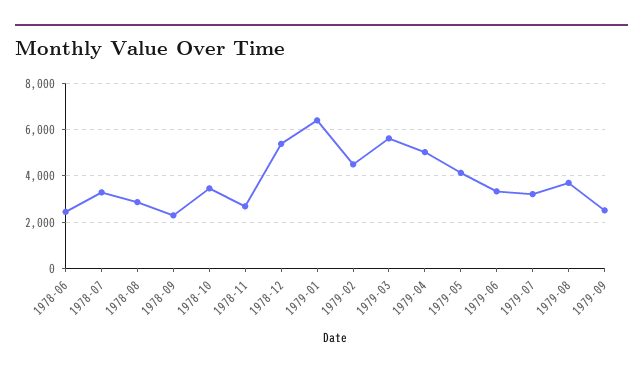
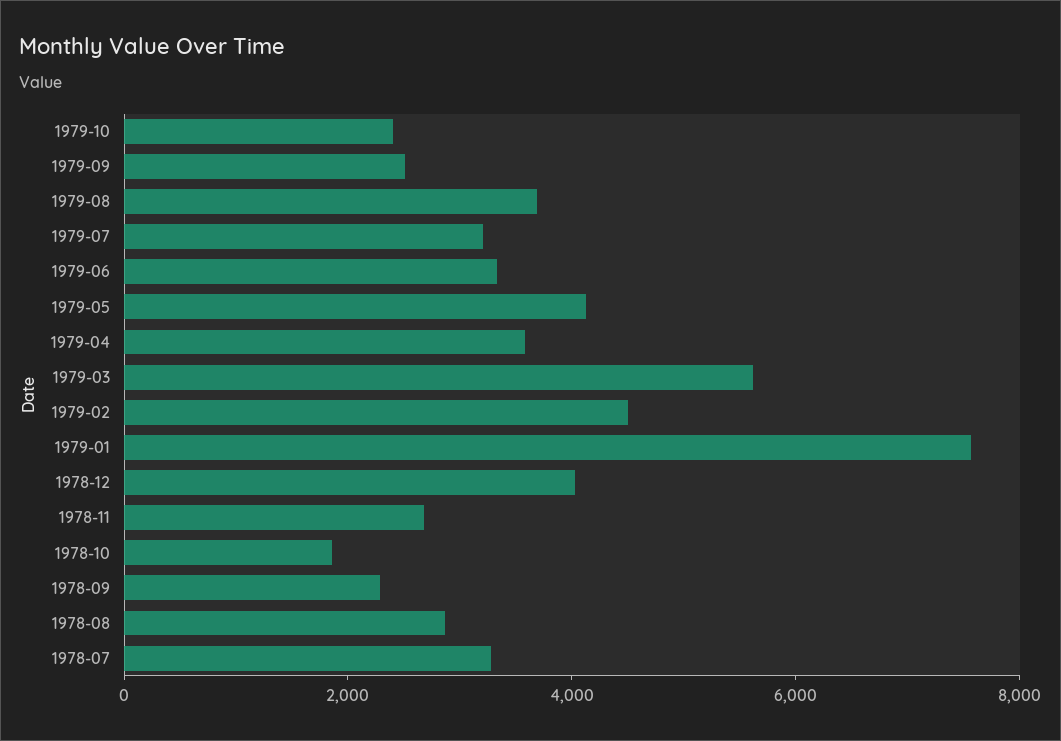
1978-06: 2500 -> none
1978-10: 3500 -> 2000
1978-12: 5500 -> 4000
1979-01: 6500 -> 7500
1979-04: 5000 -> 3500
1979-10: none -> 2500

